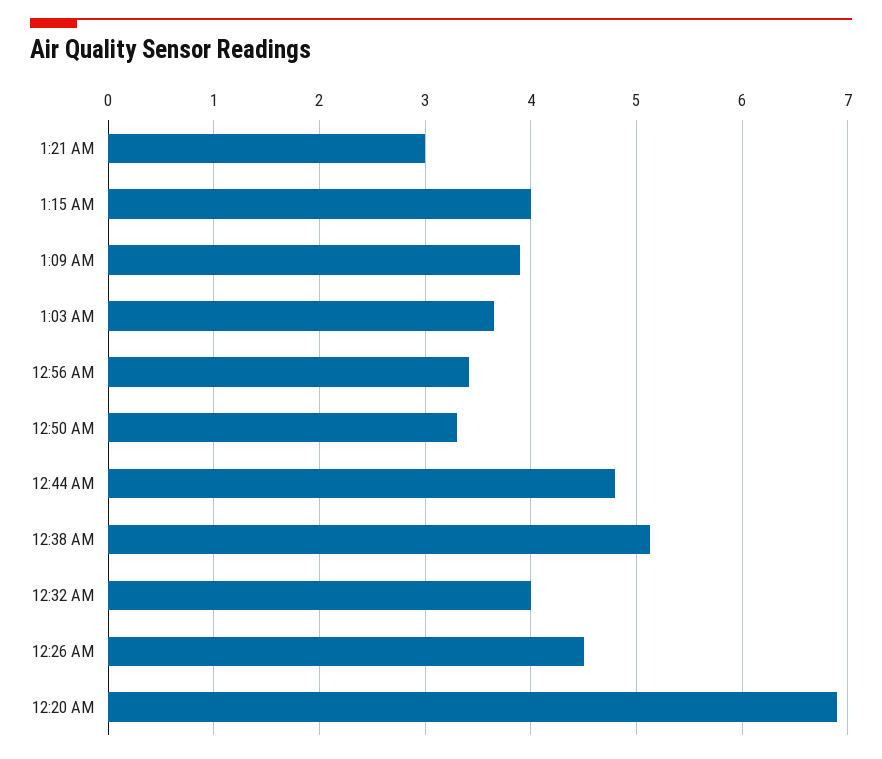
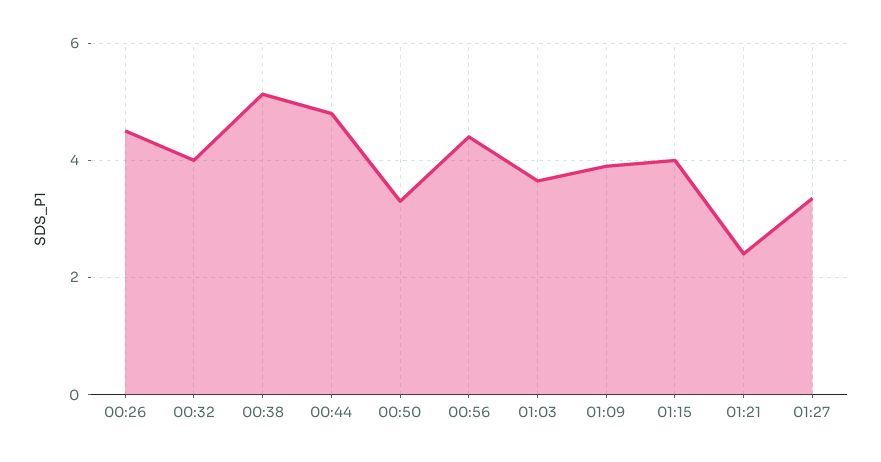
1:21 AM: 3 -> 2.4
12:56 AM: 3.4 -> 4.4
12:20 AM: 6.9 -> none
01:27: none -> 3.4

